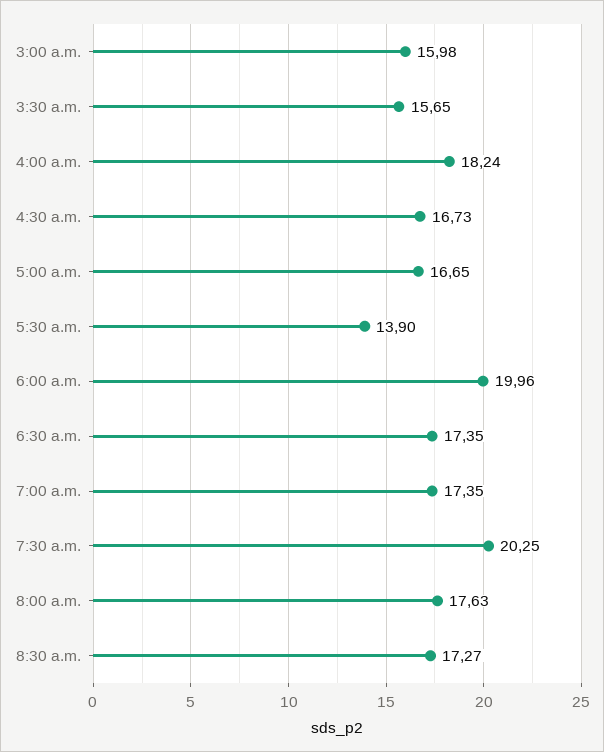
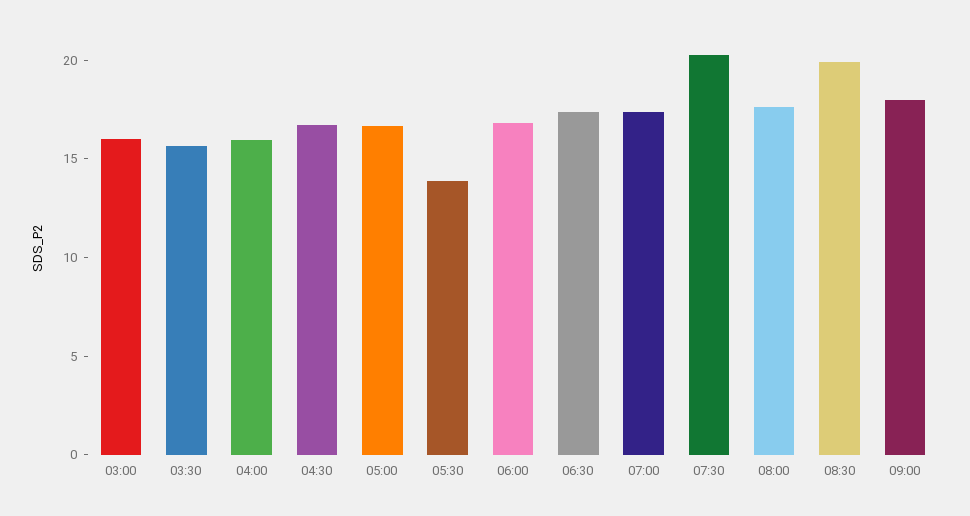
4:00 a.m.: 18.24 -> 16
6:00 a.m.: 19.96 -> 17
8:30 a.m.: 17.27 -> 20
09:00: none -> 18

